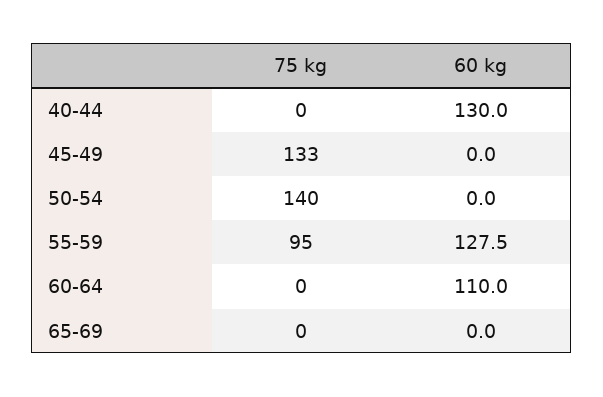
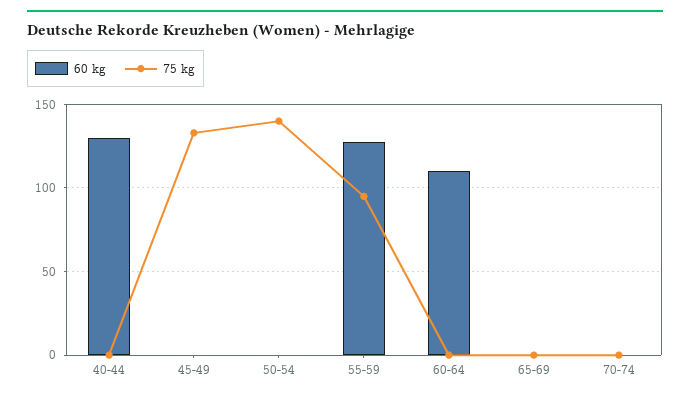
60 kg, 70-74: none -> 0
75 kg, 70-74: none -> 0

